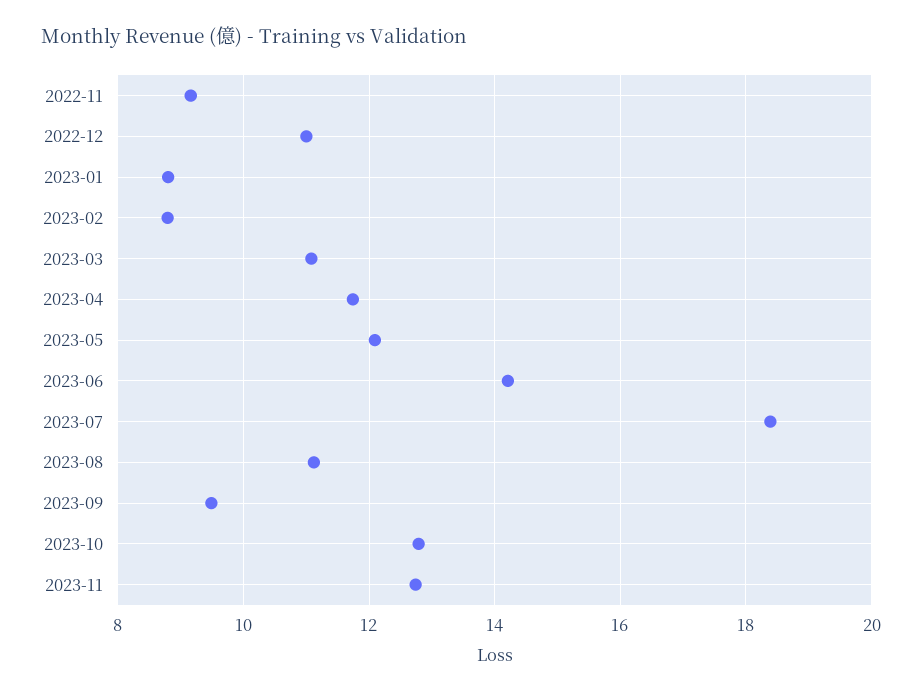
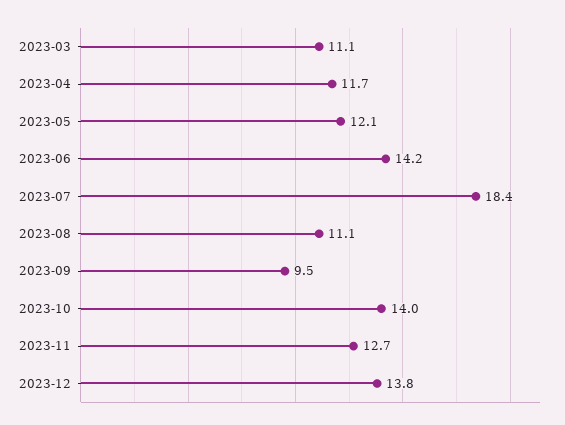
2022-11: 9.2 -> none
2022-12: 11 -> none
2023-01: 8.8 -> none
2023-02: 8.8 -> none
2023-10: 12.8 -> 14
2023-12: none -> 13.8

